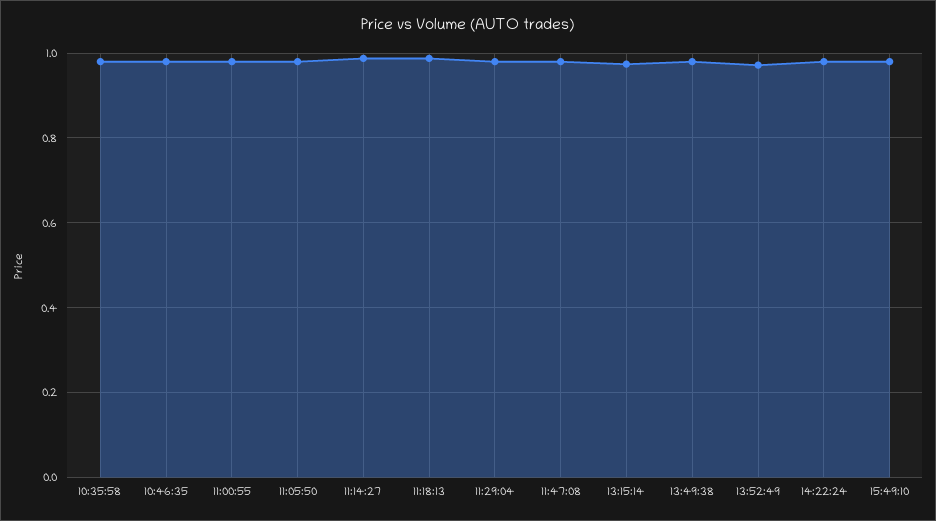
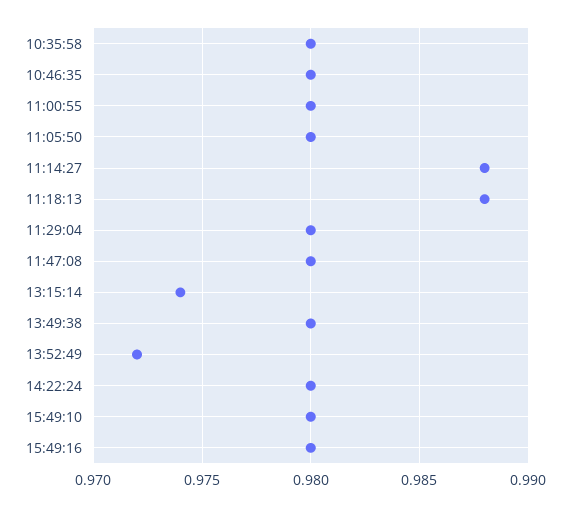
15:49:16: none -> 0.98

